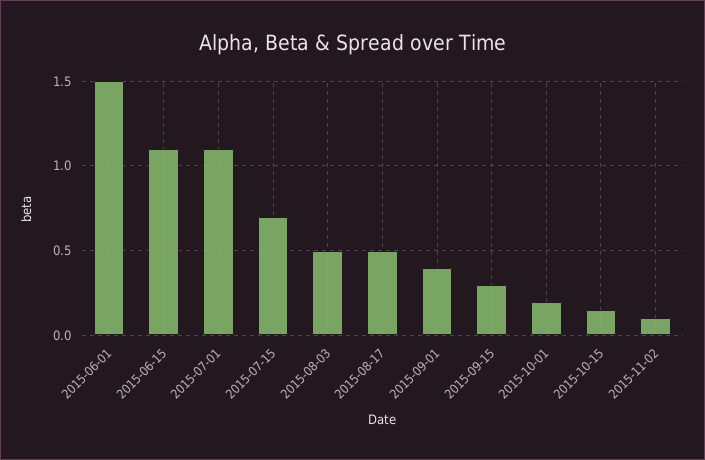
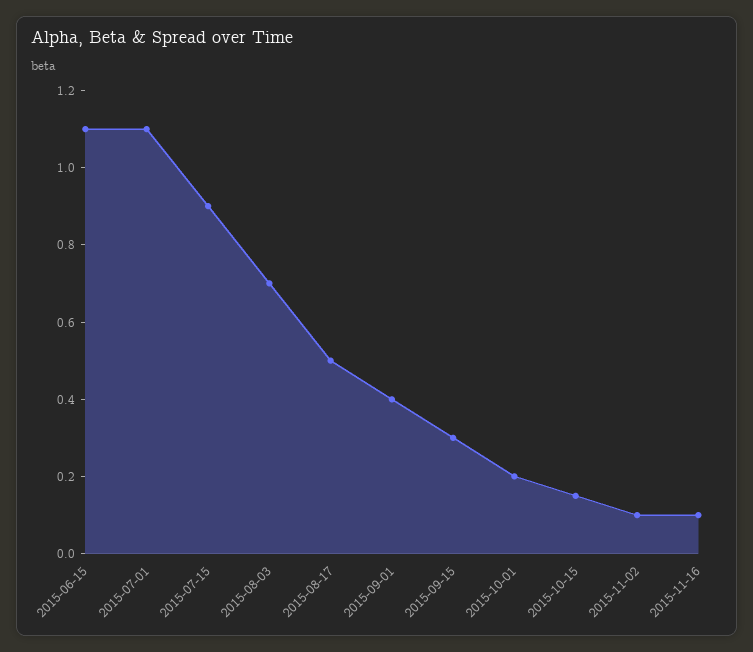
2015-06-01: 1.5 -> none
2015-07-15: 0.7 -> 0.9
2015-08-03: 0.5 -> 0.7
2015-11-16: none -> 0.1

